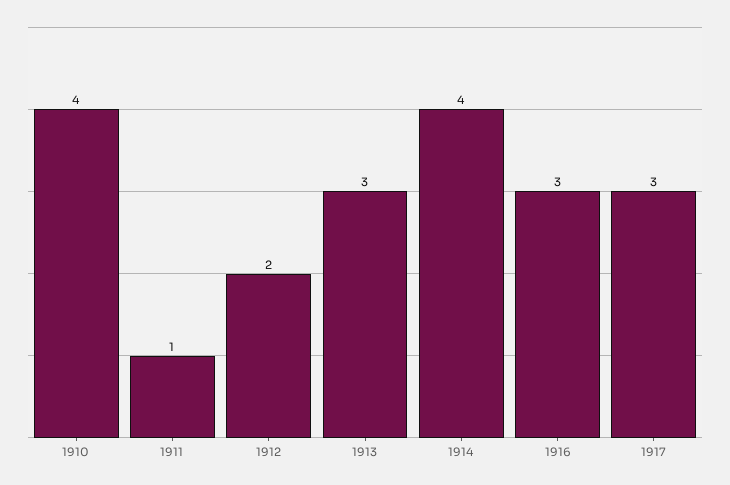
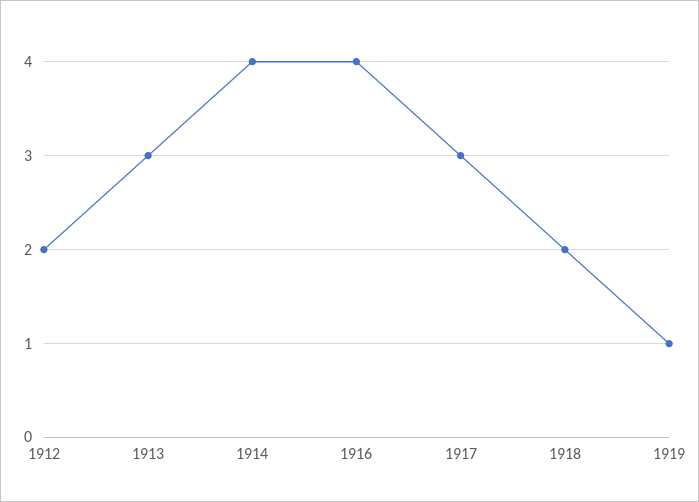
1910: 4 -> none
1911: 1 -> none
1916: 3 -> 4
1918: none -> 2
1919: none -> 1

